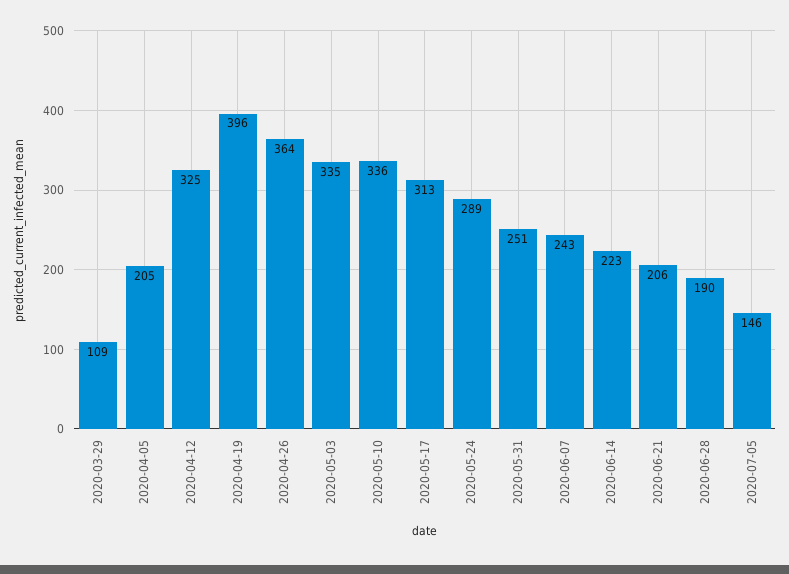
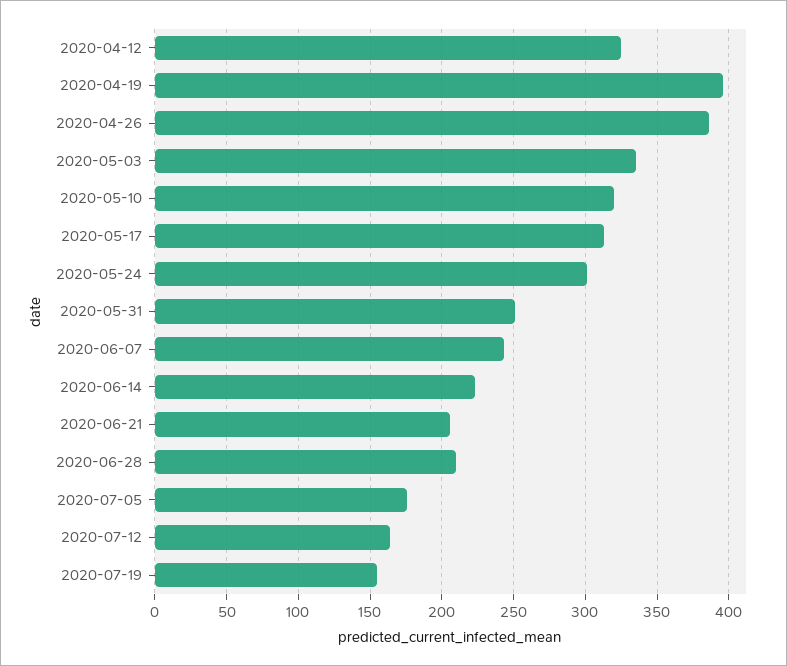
2020-03-29: 109 -> none
2020-04-05: 205 -> none
2020-04-26: 364 -> 385
2020-05-10: 336 -> 320
2020-05-24: 289 -> 300
2020-06-28: 190 -> 210
2020-07-05: 146 -> 175
2020-07-12: none -> 165
2020-07-19: none -> 155

